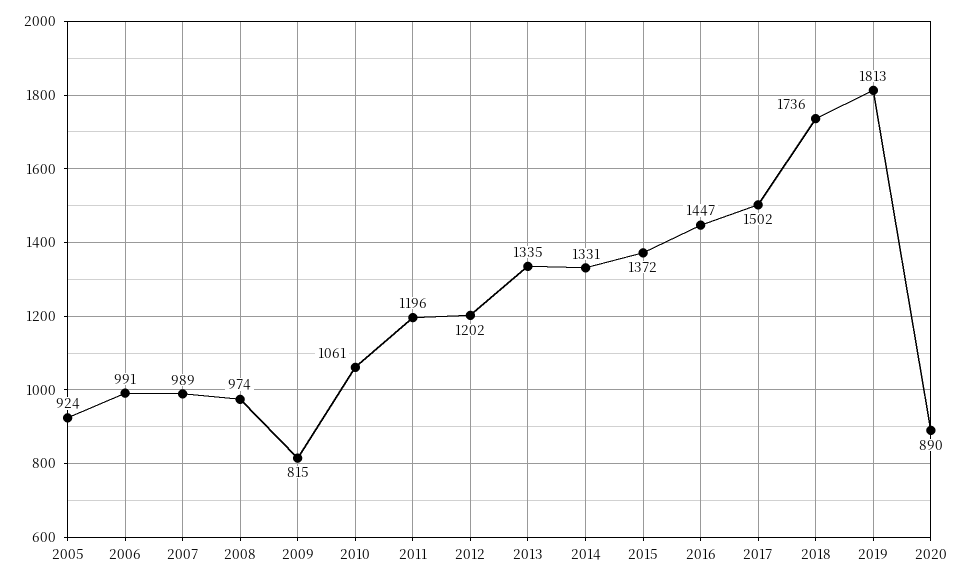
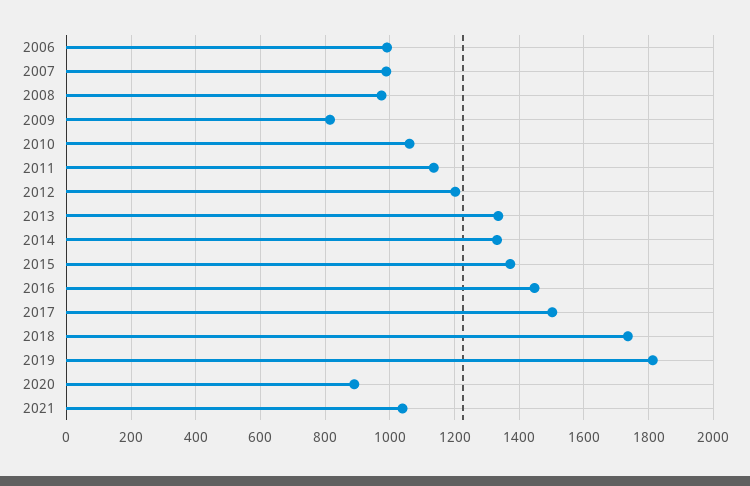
2005: 924 -> none
2011: 1196 -> 1140
2021: none -> 1040

